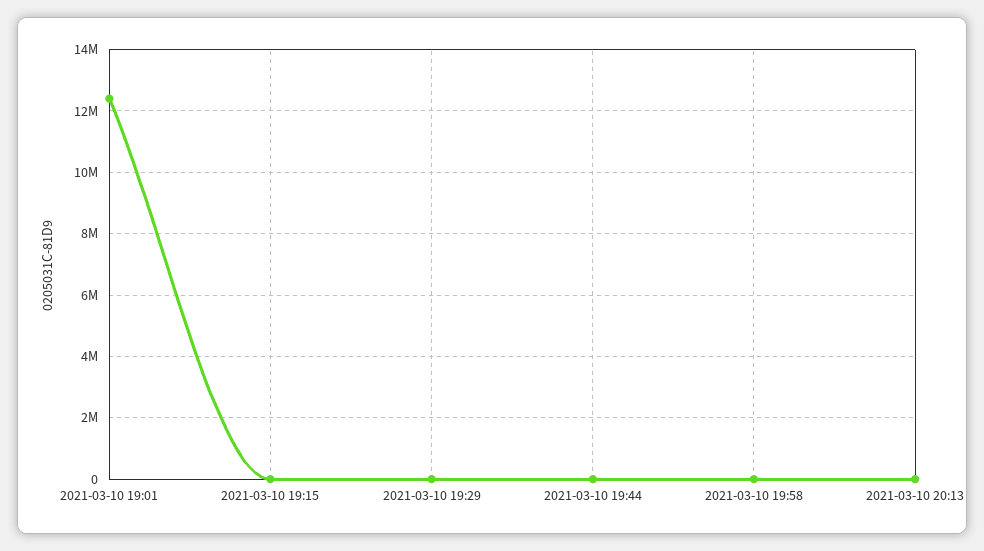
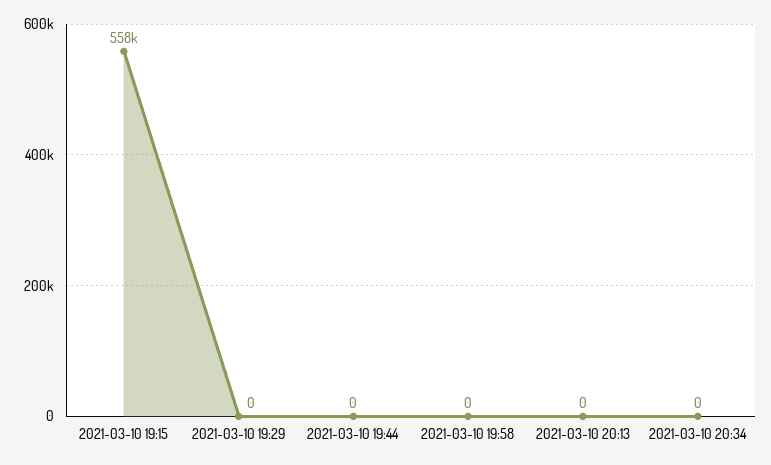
2021-03-10 19:01: 12400000 -> none
2021-03-10 19:15: 0 -> 558000
2021-03-10 20:34: none -> 0

